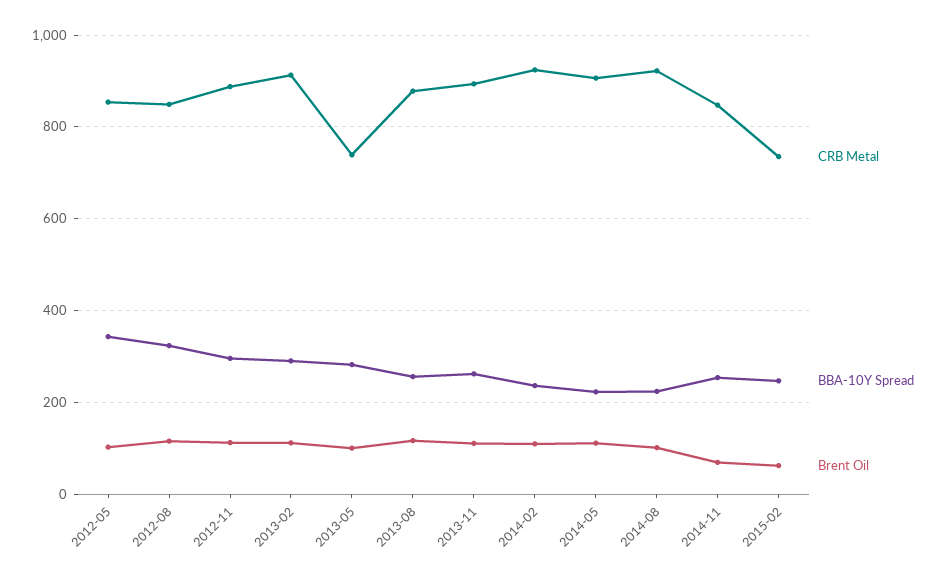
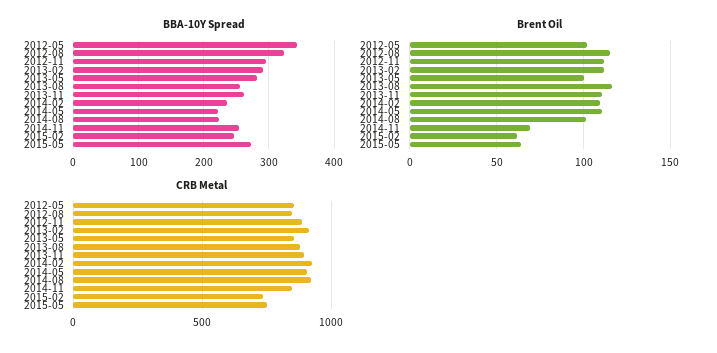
CRB Metal, 2013-05: 740 -> 850
BBA-10Y Spread, 2015-05: none -> 270
Brent Oil, 2015-05: none -> 65
CRB Metal, 2015-05: none -> 750

